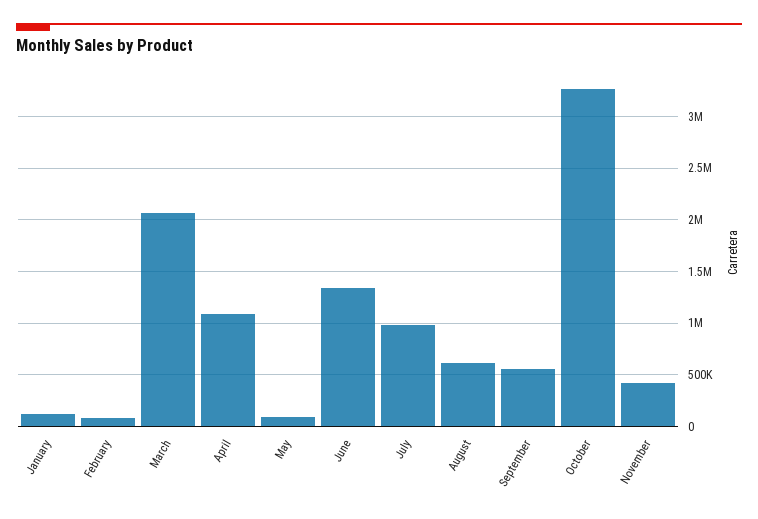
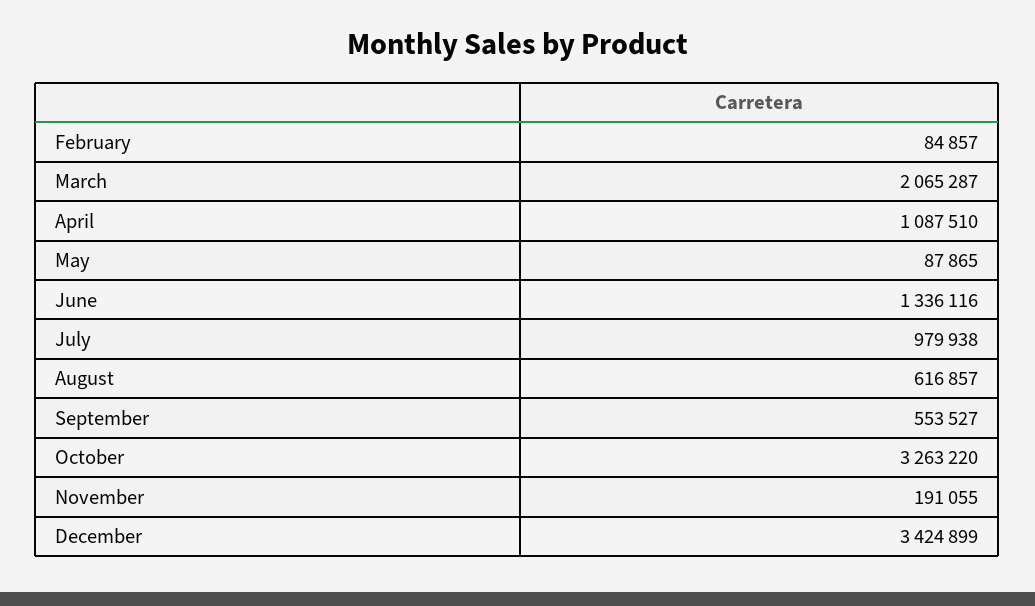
January: 100000 -> none
November: 400000 -> 191055
December: none -> 3424899

